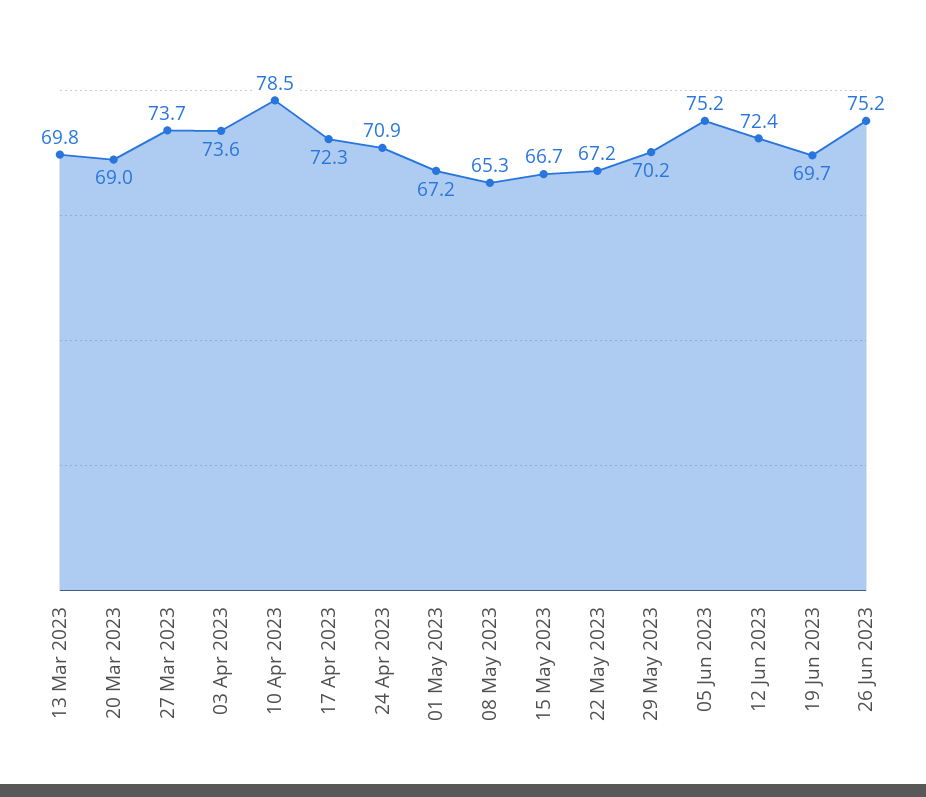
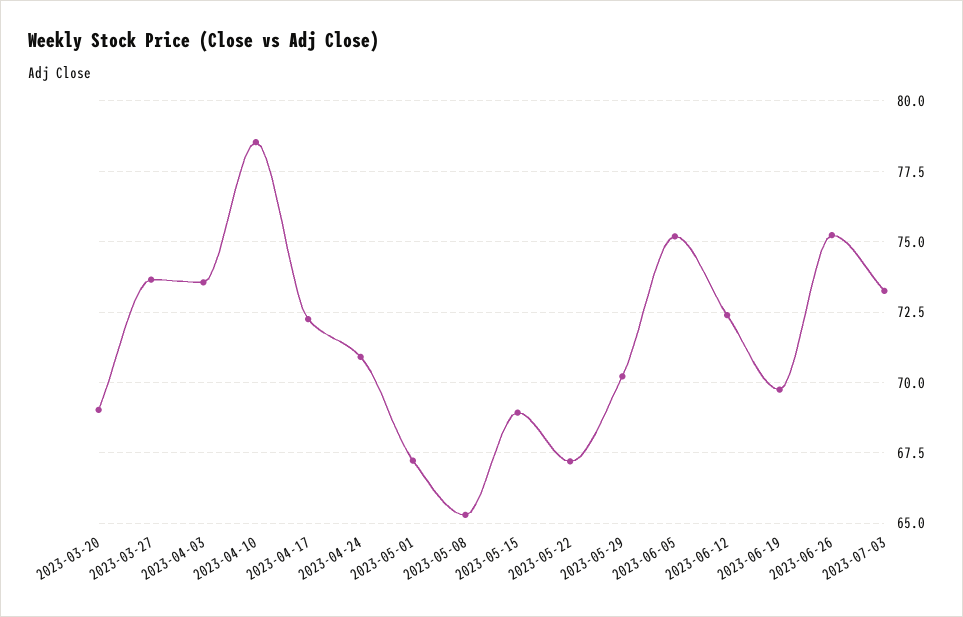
13 Mar 2023: 69.8 -> none
15 May 2023: 66.7 -> 69
2023-07-03: none -> 73.25

